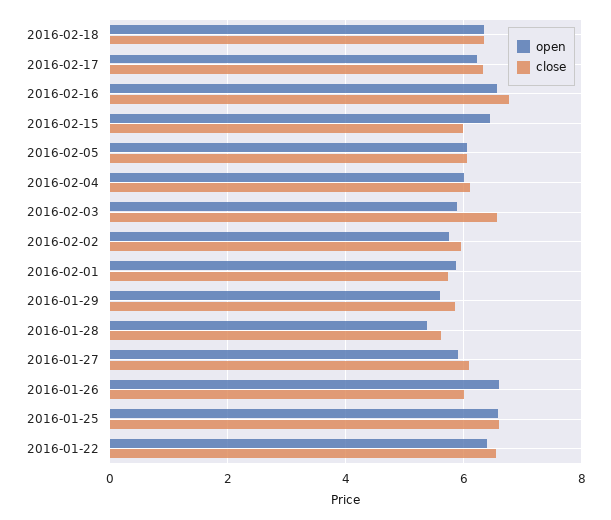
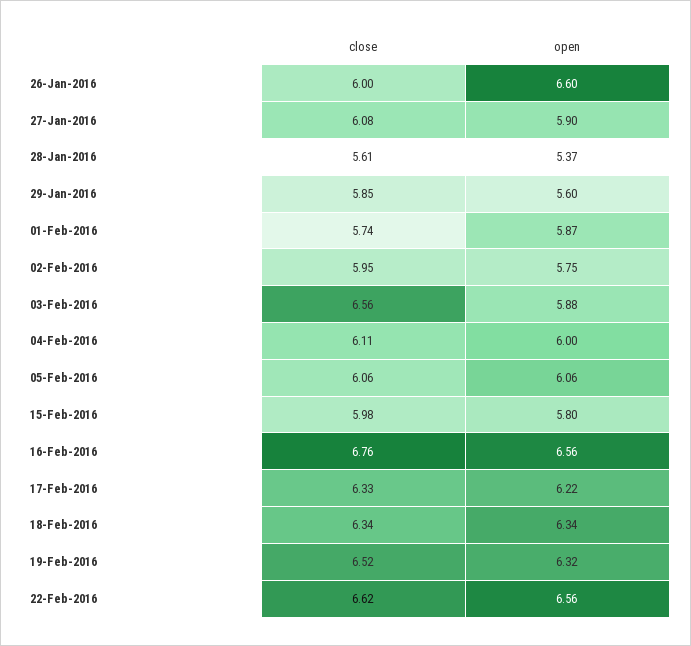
open, 2016-02-15: 6.4 -> 5.8
open, 2016-01-25: 6.6 -> none
close, 2016-01-25: 6.6 -> none
open, 2016-01-22: 6.4 -> none
close, 2016-01-22: 6.6 -> none
close, 19-Feb-2016: none -> 6.52
open, 19-Feb-2016: none -> 6.32
close, 22-Feb-2016: none -> 6.62
open, 22-Feb-2016: none -> 6.56

